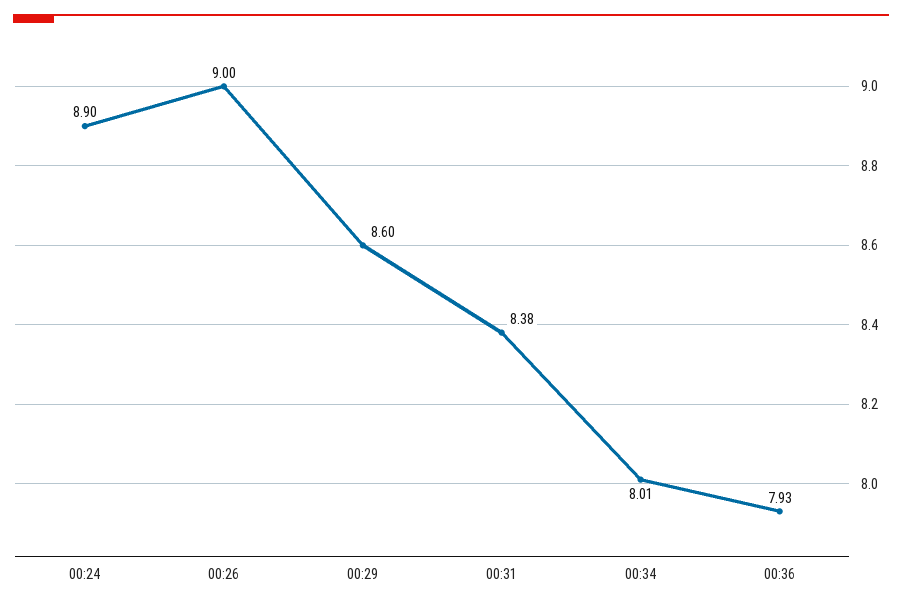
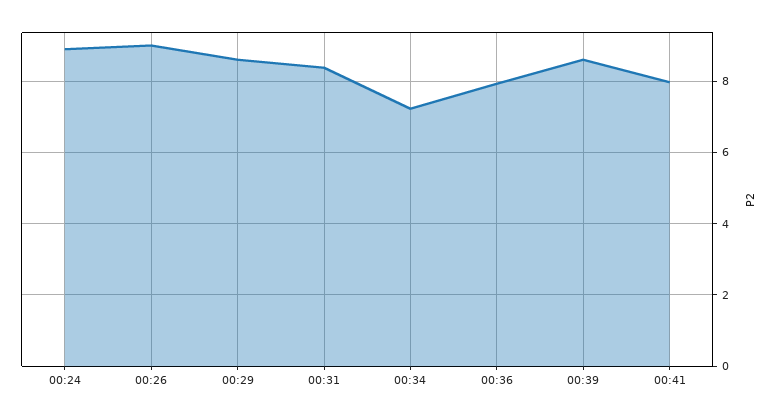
00:34: 8.01 -> 7.2
00:39: none -> 8.6
00:41: none -> 8

